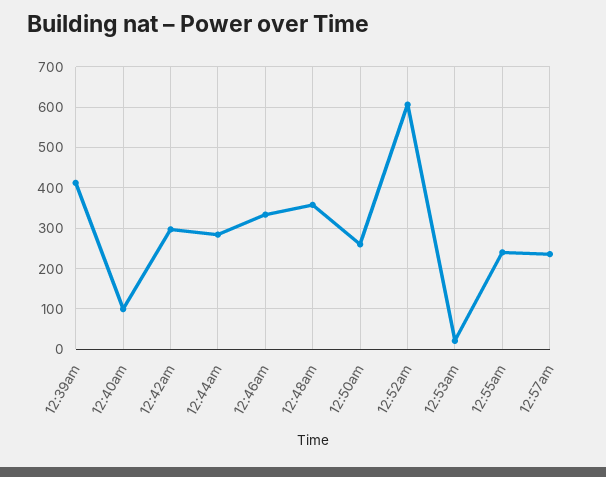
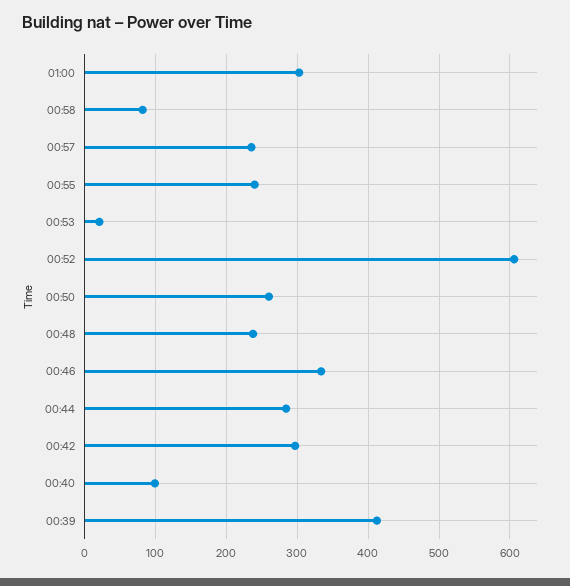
12:48am: 360 -> 240
01:00: none -> 300
00:58: none -> 80

